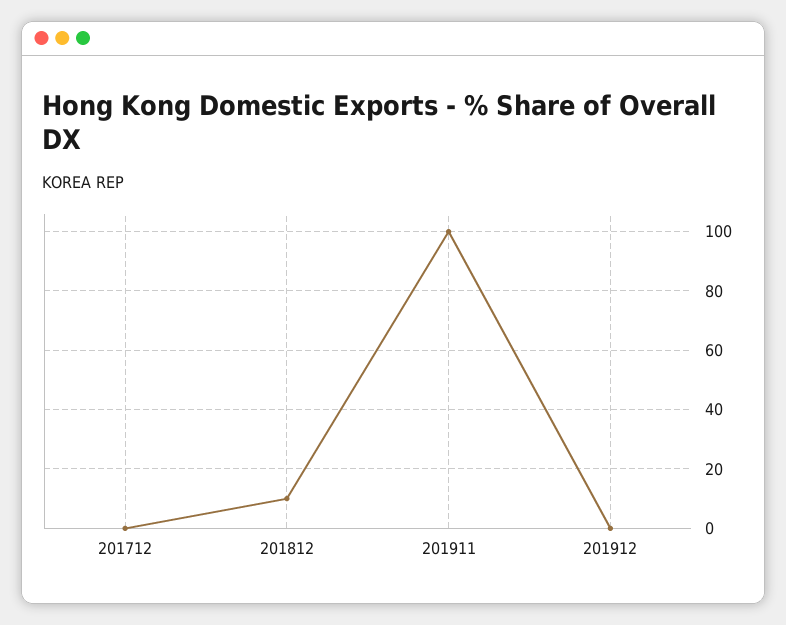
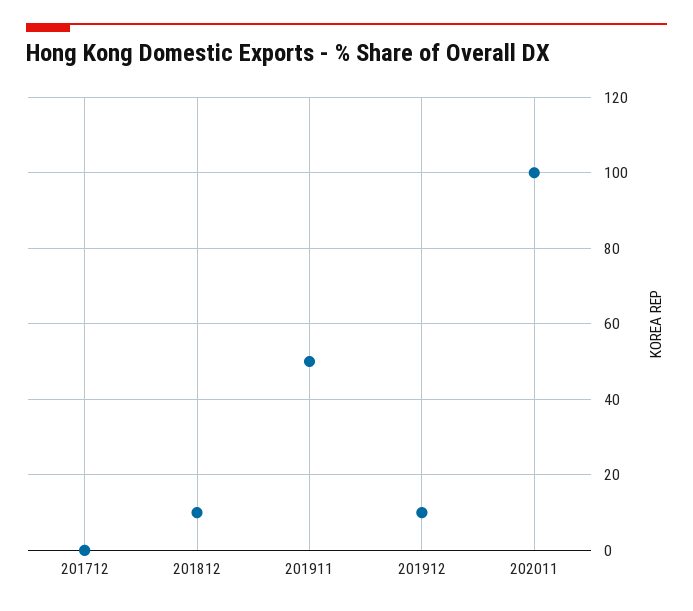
201911: 100 -> 50
201912: 0 -> 10
202011: none -> 100

